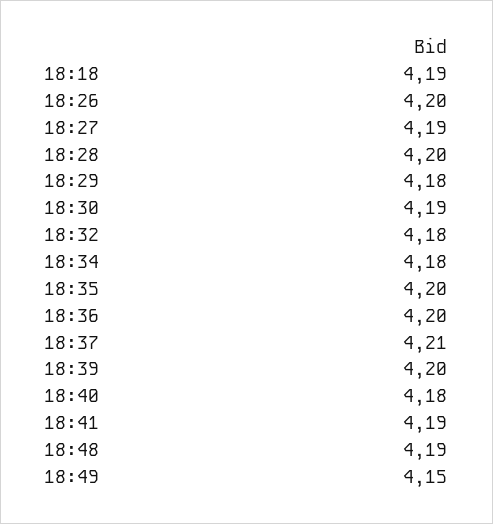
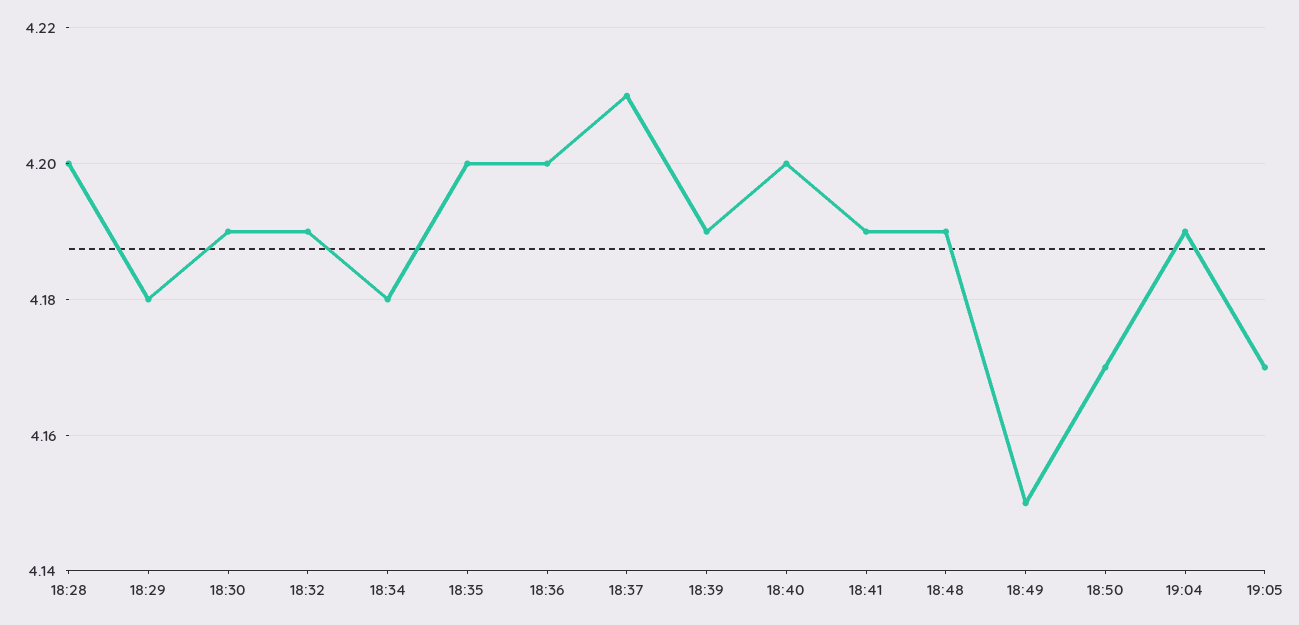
18:18: 4.19 -> none
18:26: 4.2 -> none
18:27: 4.19 -> none
18:32: 4.18 -> 4.19
18:39: 4.2 -> 4.19
18:40: 4.18 -> 4.2
18:50: none -> 4.17
19:04: none -> 4.19
19:05: none -> 4.17

